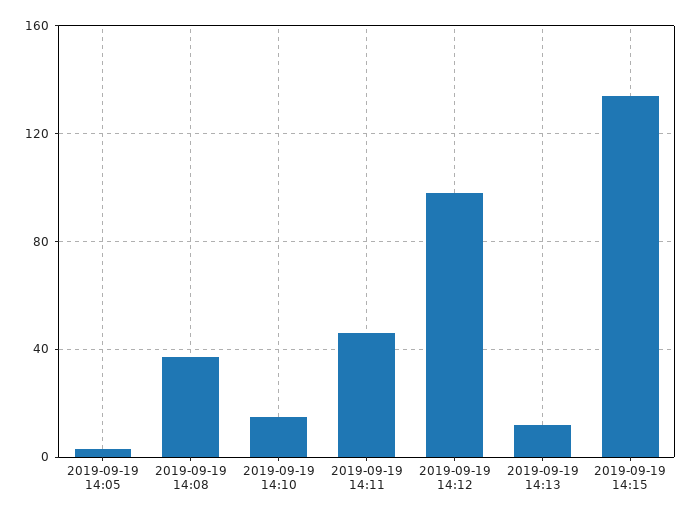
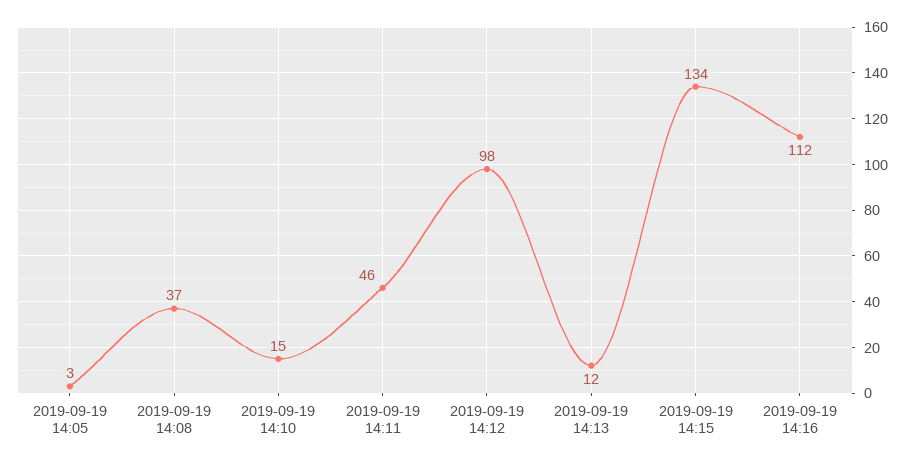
2019-09-19 14:16: none -> 112

